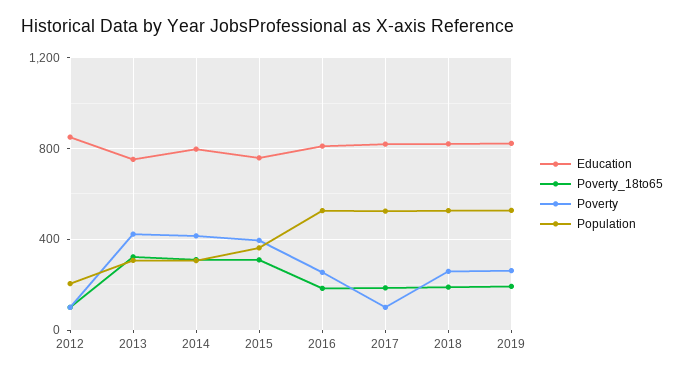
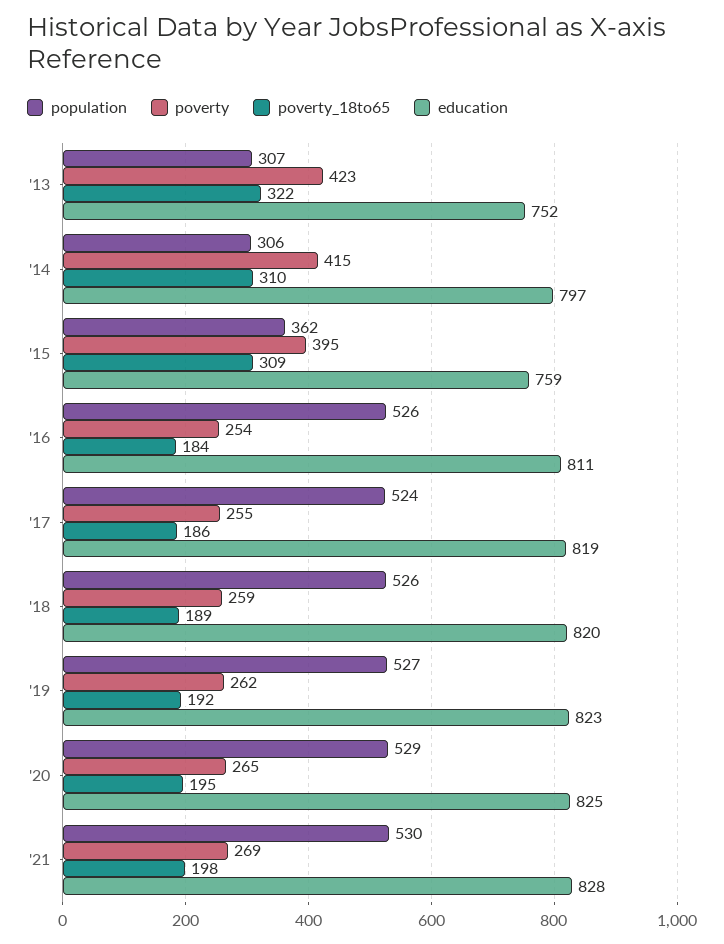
Education, 2012: 850 -> none
Poverty_18to65, 2012: 100 -> none
Poverty, 2012: 100 -> none
Population, 2012: 200 -> none
Poverty, 2017: 100 -> 255
Population, '20: none -> 529
Poverty, '20: none -> 265
Poverty_18to65, '20: none -> 195
Education, '20: none -> 825
Population, '21: none -> 530
Poverty, '21: none -> 269
Poverty_18to65, '21: none -> 198
Education, '21: none -> 828

